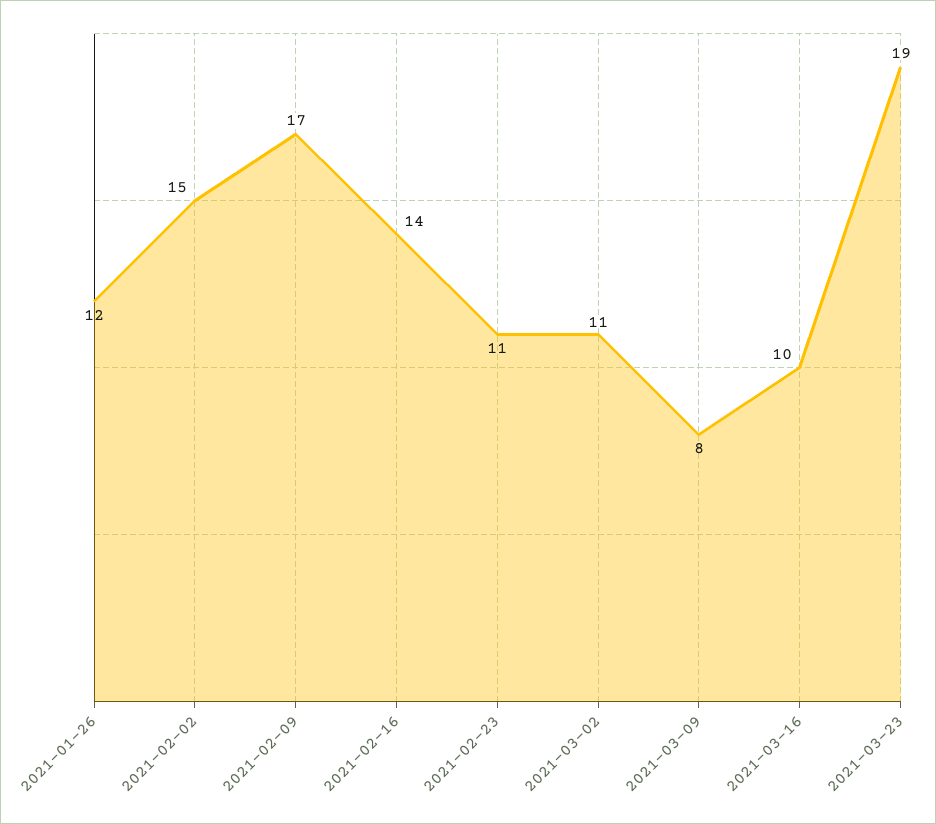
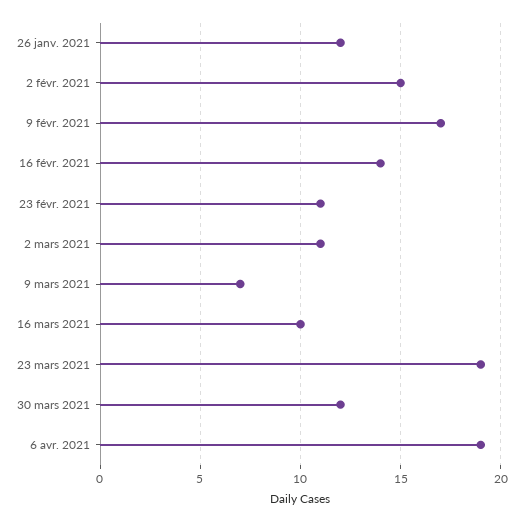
2021-03-09: 8 -> 7
30 mars 2021: none -> 12
6 avr. 2021: none -> 19

